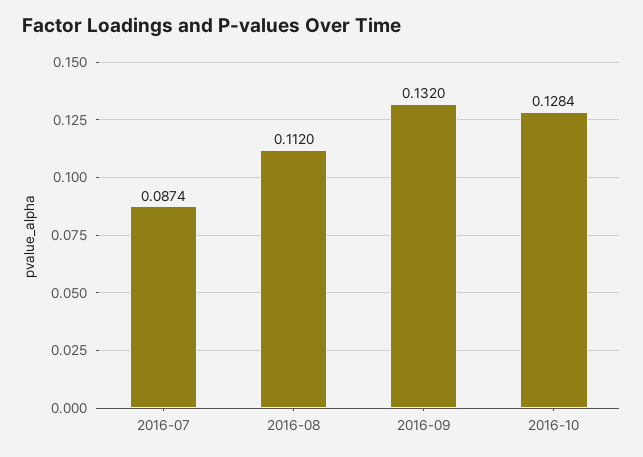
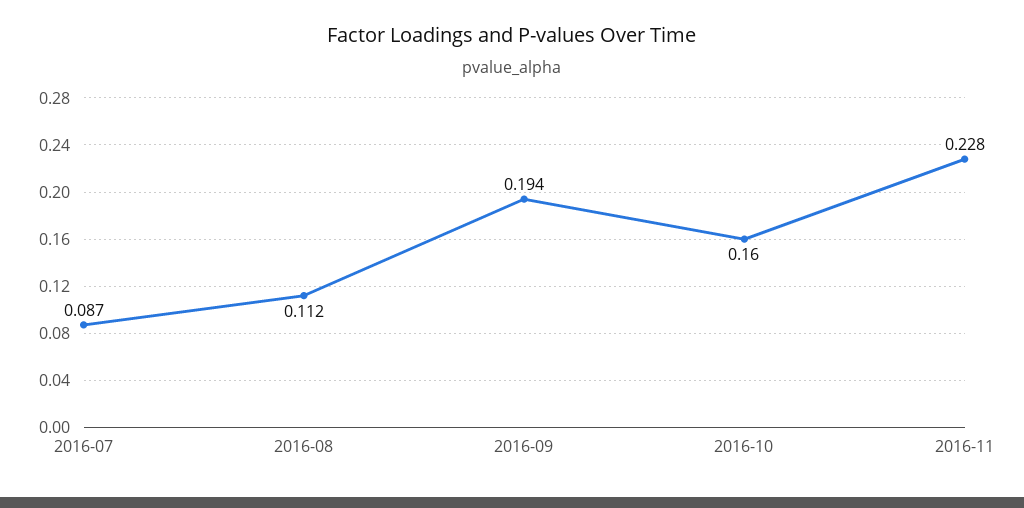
2016-09: 0.132 -> 0.194
2016-10: 0.1284 -> 0.16
2016-11: none -> 0.228

